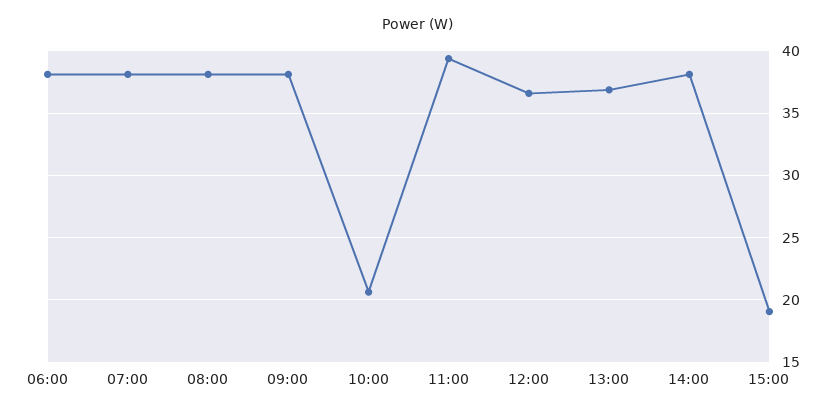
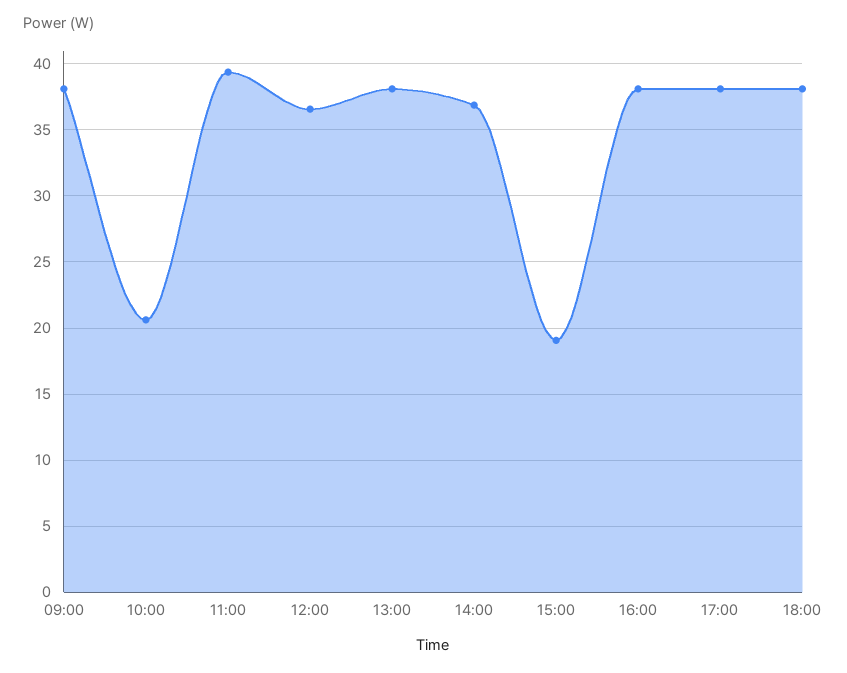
06:00: 38 -> none
07:00: 38 -> none
08:00: 38 -> none
13:00: 37 -> 38
14:00: 38 -> 37
16:00: none -> 38
17:00: none -> 38
18:00: none -> 38

